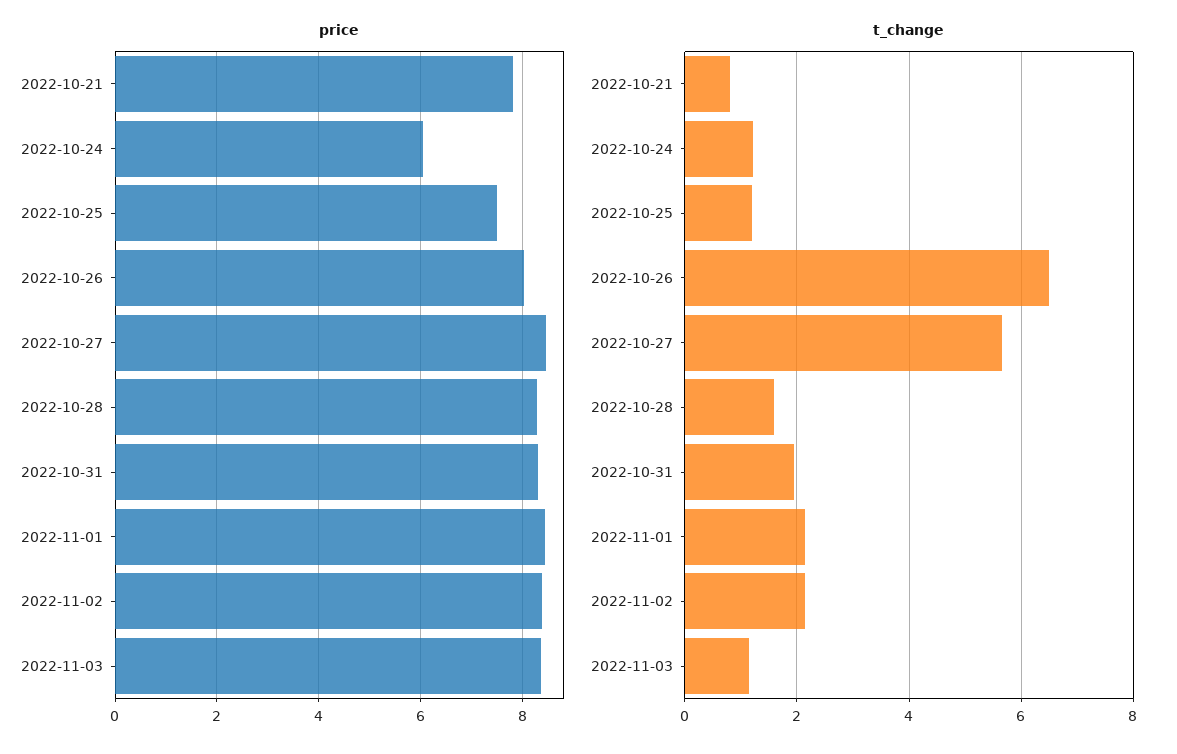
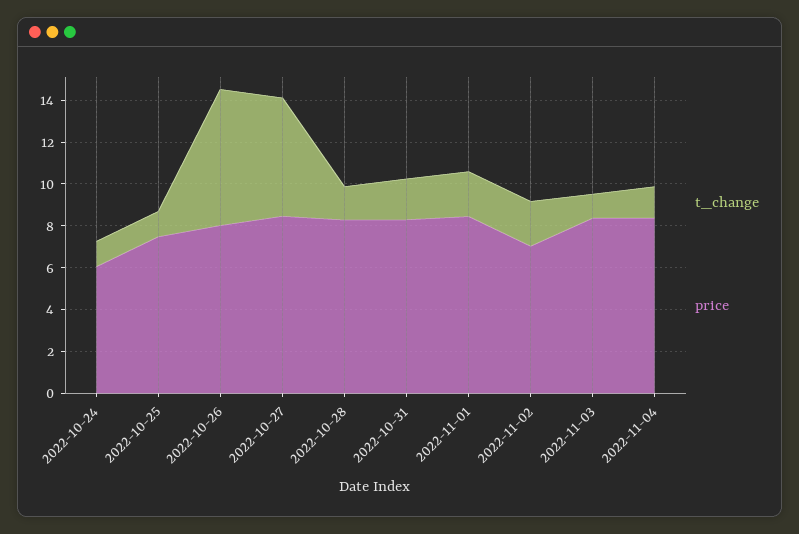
price, 2022-10-21: 7.8 -> none
price, 2022-11-02: 8.4 -> 7
t_change, 2022-10-21: 0.8 -> none
t_change, 2022-11-04: none -> 1.5
price, 2022-11-04: none -> 8.5

